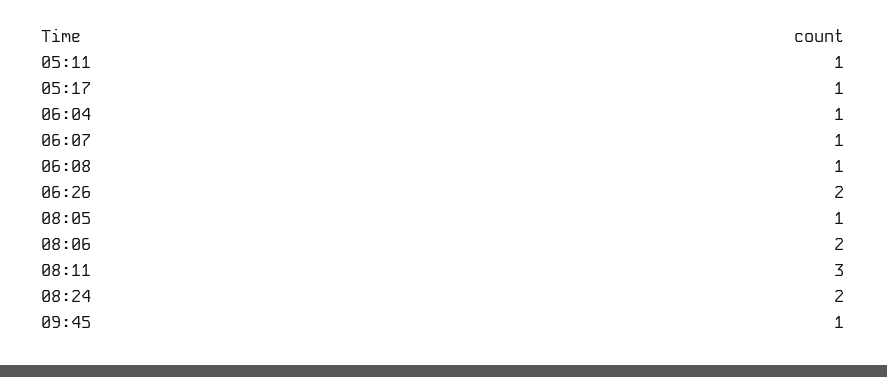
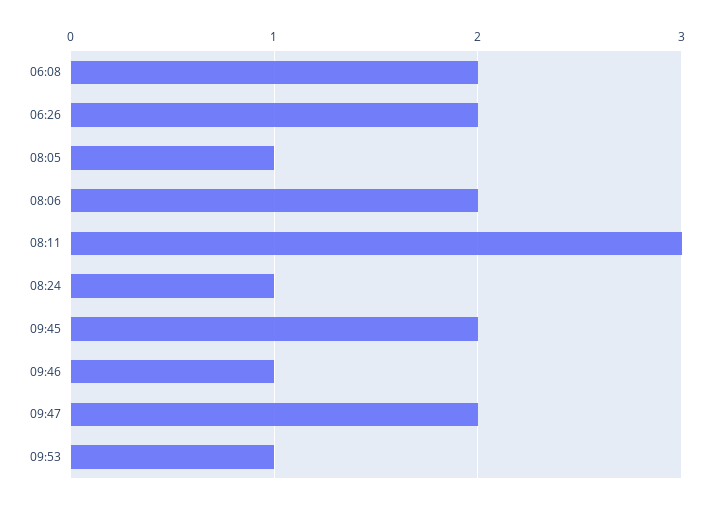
05:11: 1 -> none
05:17: 1 -> none
06:04: 1 -> none
06:07: 1 -> none
06:08: 1 -> 2
08:24: 2 -> 1
09:45: 1 -> 2
09:46: none -> 1
09:47: none -> 2
09:53: none -> 1

